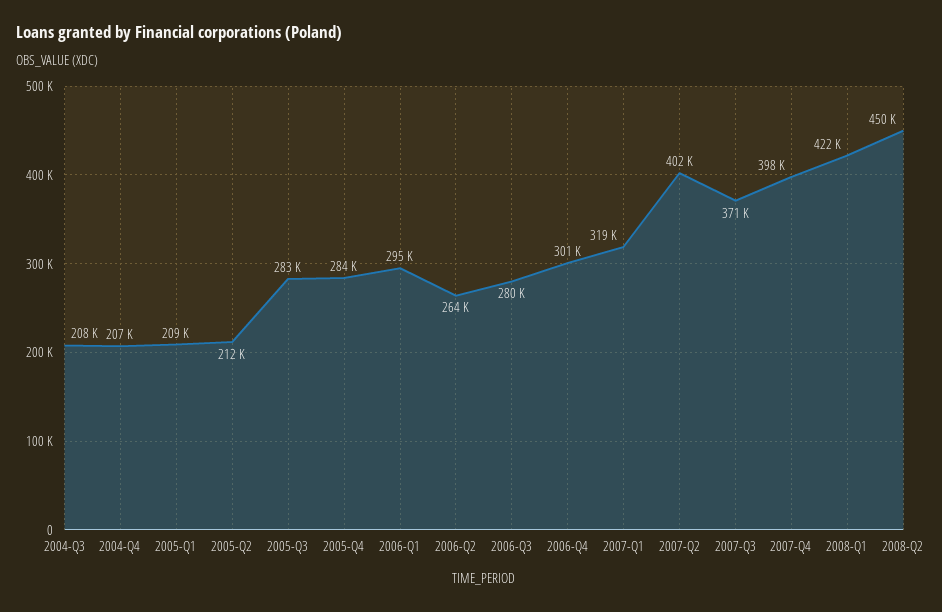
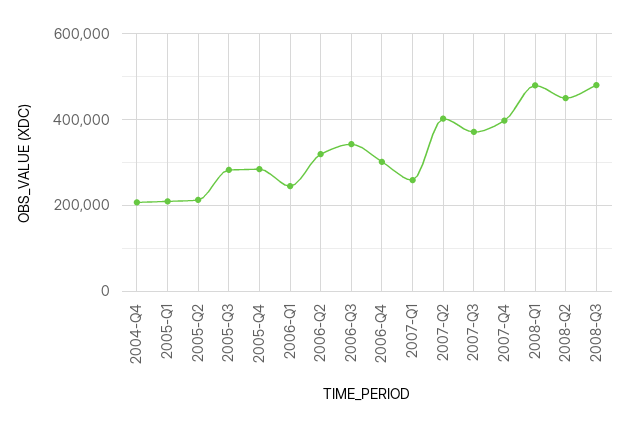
2004-Q3: 208000 -> none
2006-Q1: 295000 -> 240000
2006-Q2: 264000 -> 320000
2006-Q3: 280000 -> 340000
2007-Q1: 319000 -> 260000
2008-Q1: 422000 -> 480000
2008-Q3: none -> 480000

